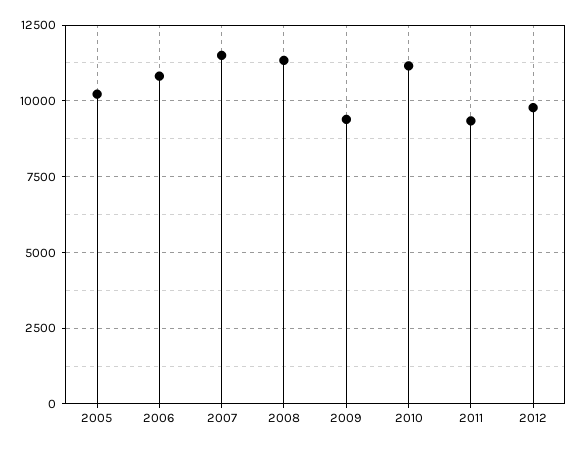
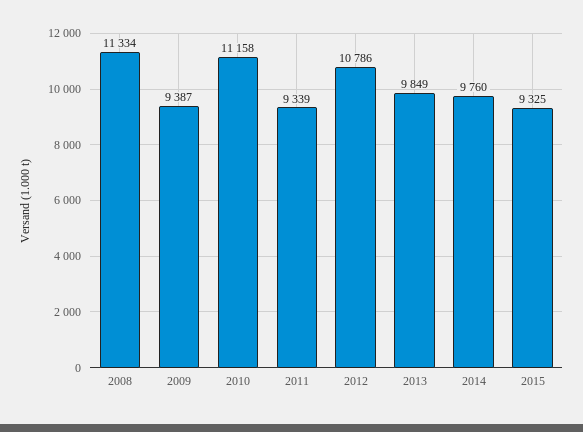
2005: 10250 -> none
2006: 10750 -> none
2007: 11500 -> none
2012: 9750 -> 10786
2013: none -> 9849
2014: none -> 9760
2015: none -> 9325

